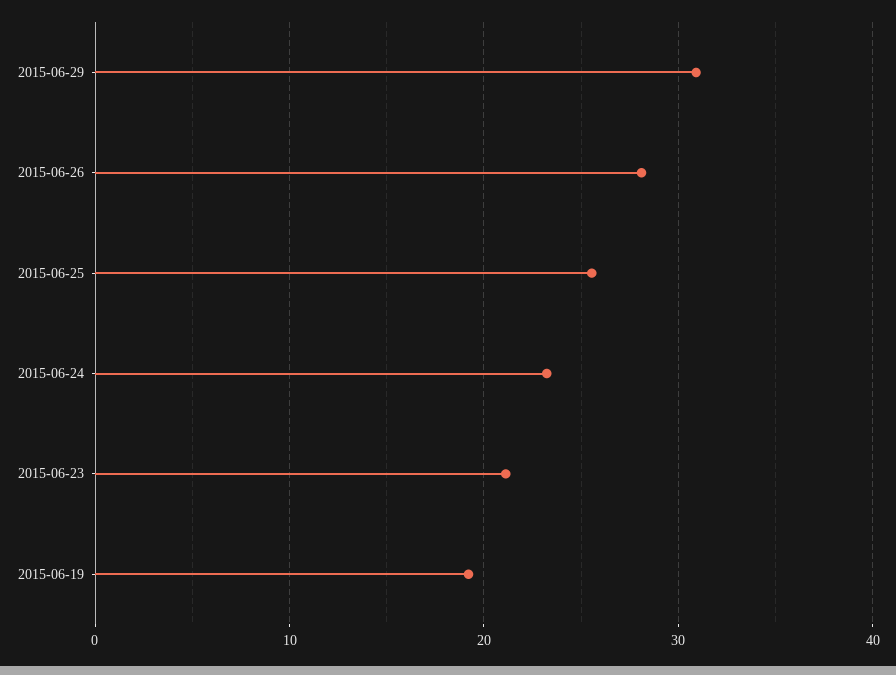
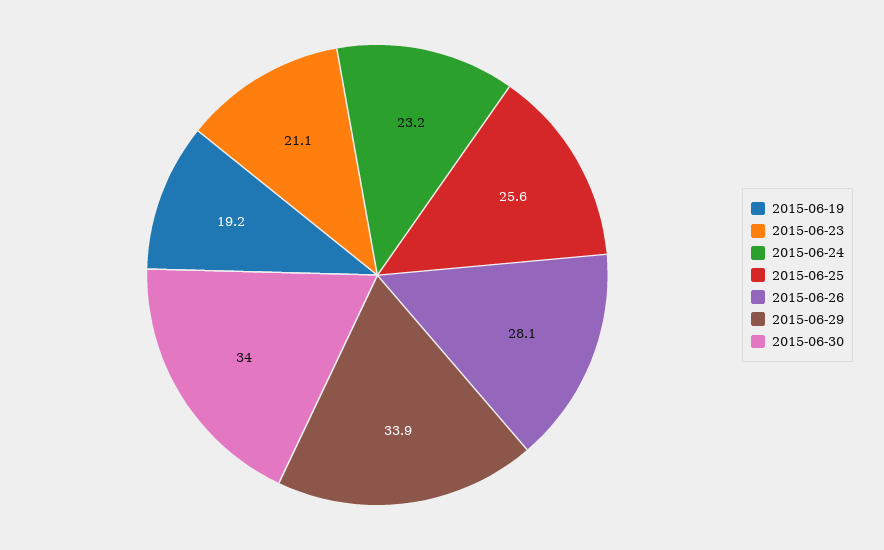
2015-06-29: 31 -> 33.9
2015-06-30: none -> 34

